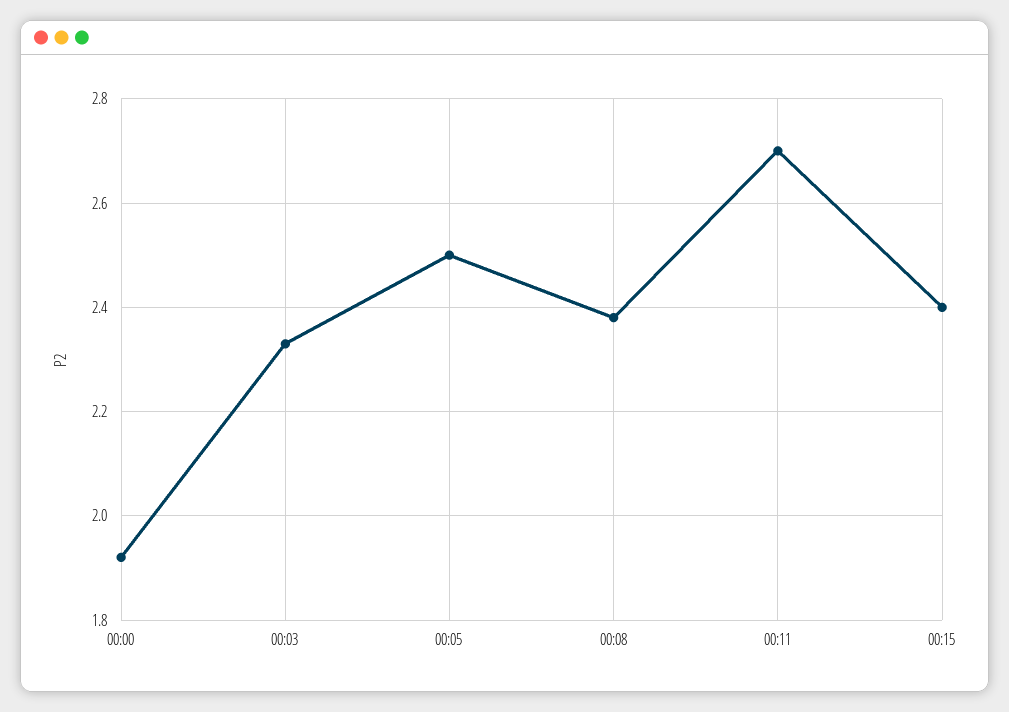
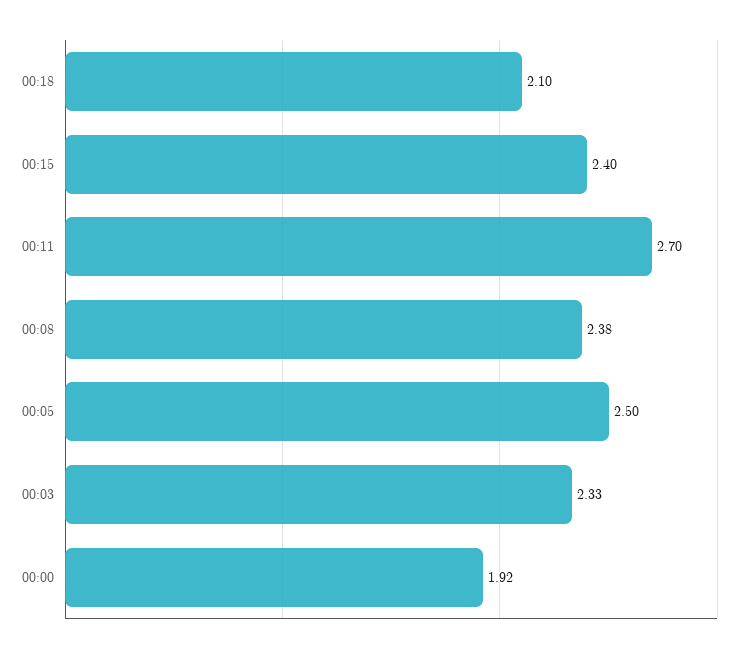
00:18: none -> 2.1

